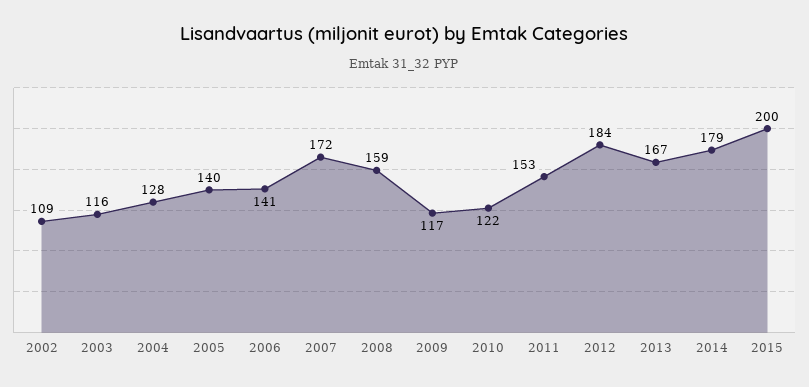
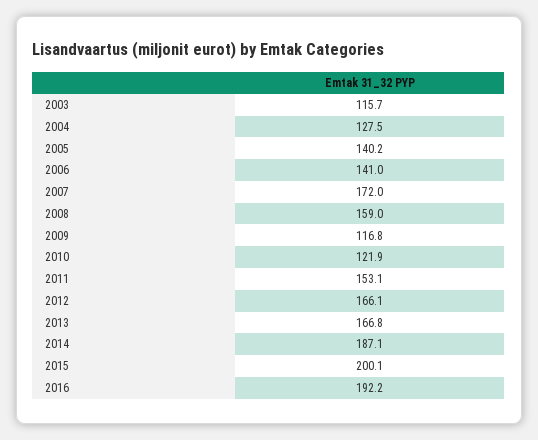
2002: 109 -> none
2012: 184 -> 166.1
2014: 179 -> 187.1
2016: none -> 192.2

